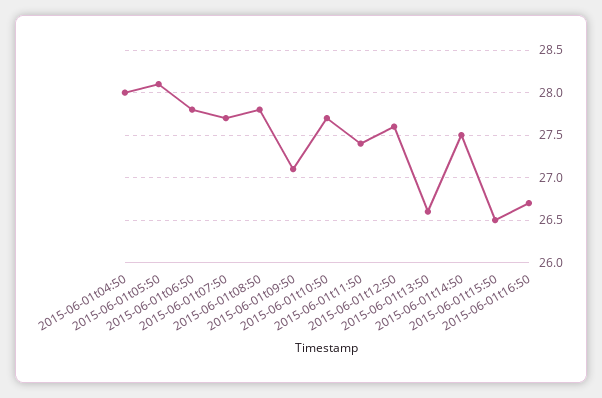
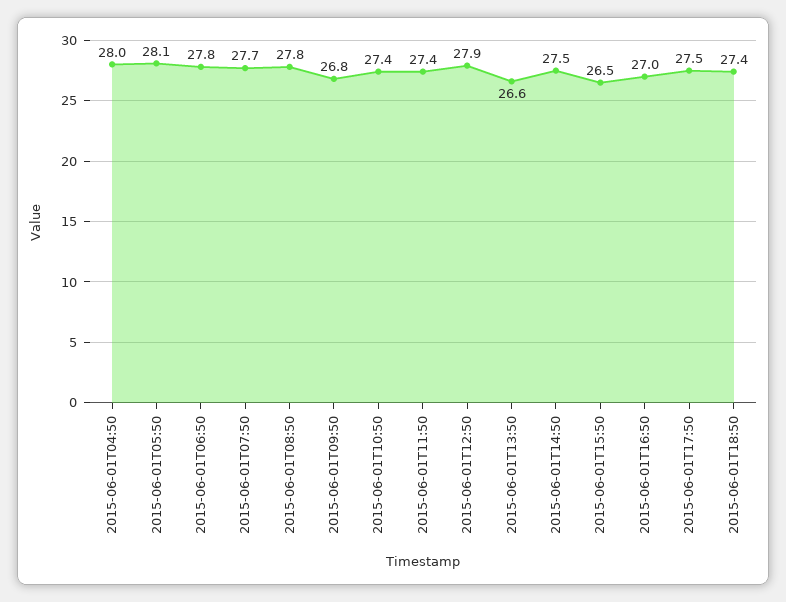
2015-06-01t09:50: 27.1 -> 26.8
2015-06-01t10:50: 27.7 -> 27.4
2015-06-01t12:50: 27.6 -> 27.9
2015-06-01t16:50: 26.7 -> 27
2015-06-01T17:50: none -> 27.5
2015-06-01T18:50: none -> 27.4

